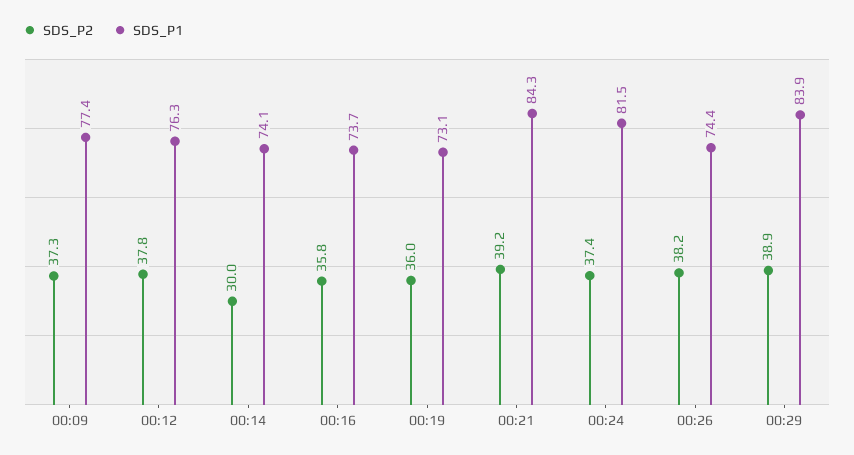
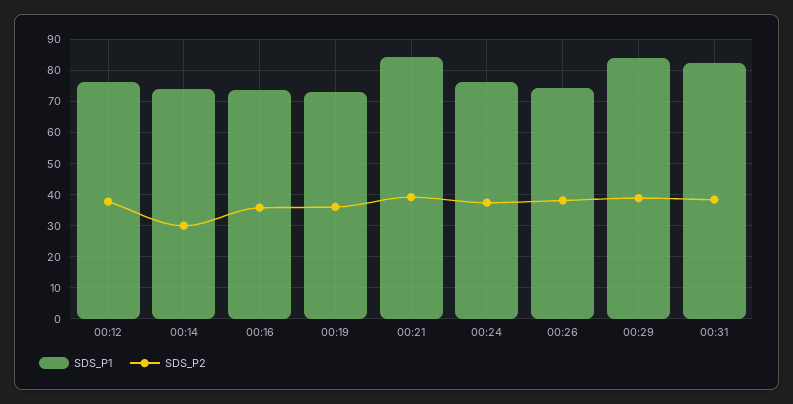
SDS_P2, 00:09: 37.3 -> none
SDS_P1, 00:09: 77.4 -> none
SDS_P1, 00:24: 81.5 -> 76
SDS_P1, 00:31: none -> 82
SDS_P2, 00:31: none -> 38

